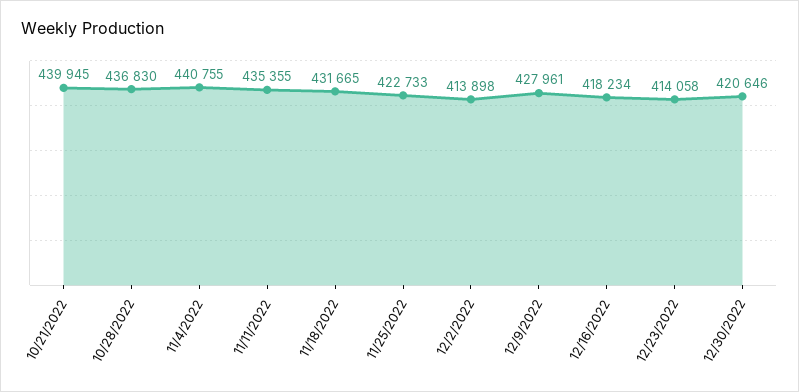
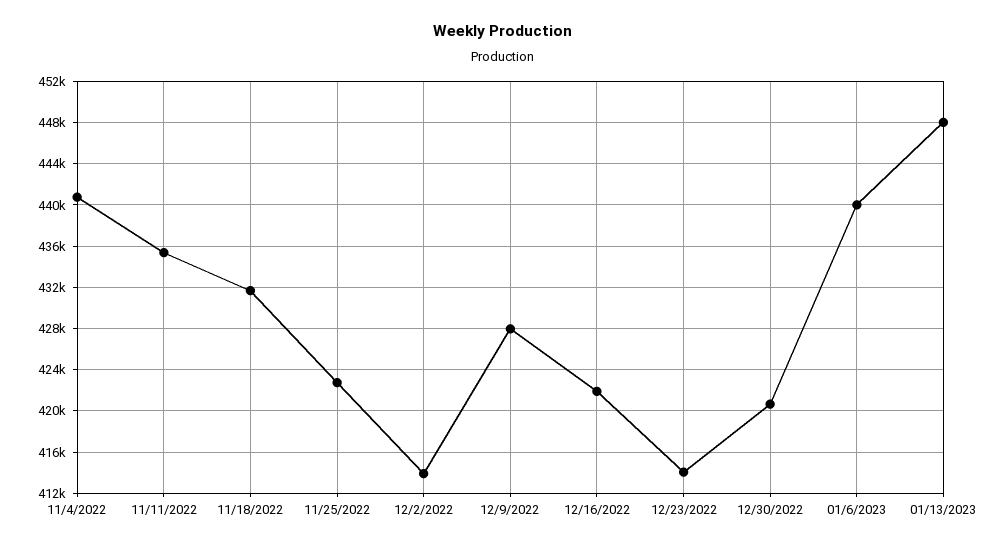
10/21/2022: 439945 -> none
10/28/2022: 436830 -> none
12/16/2022: 418234 -> 422000
01/6/2023: none -> 440000
01/13/2023: none -> 448000

